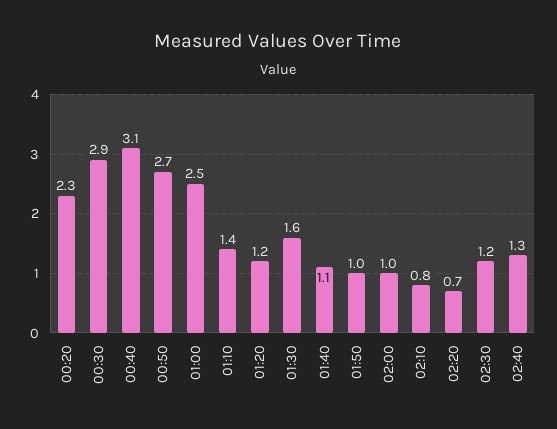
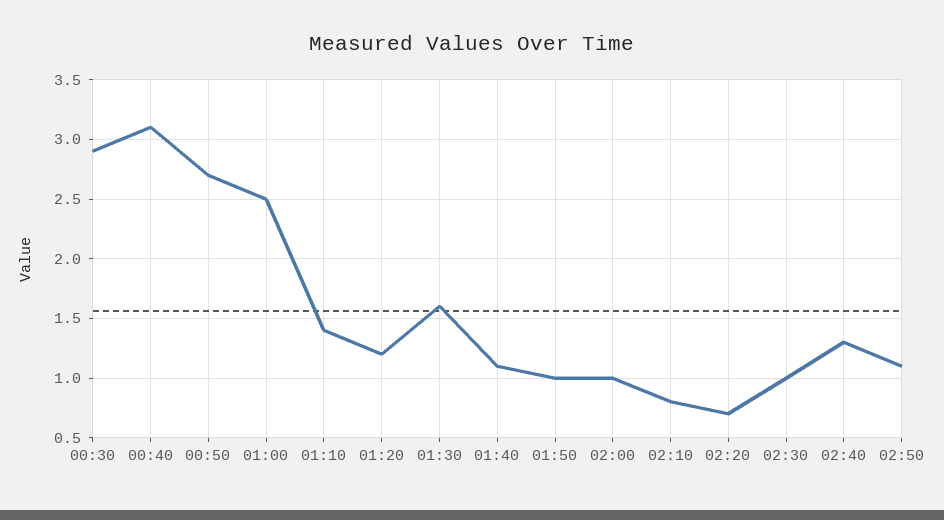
00:20: 2.3 -> none
02:30: 1.2 -> 1
02:50: none -> 1.1

